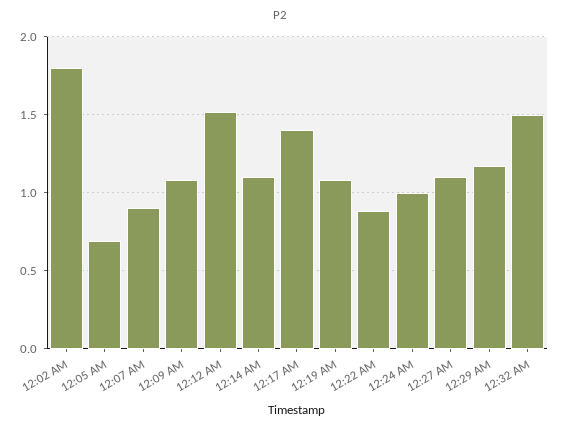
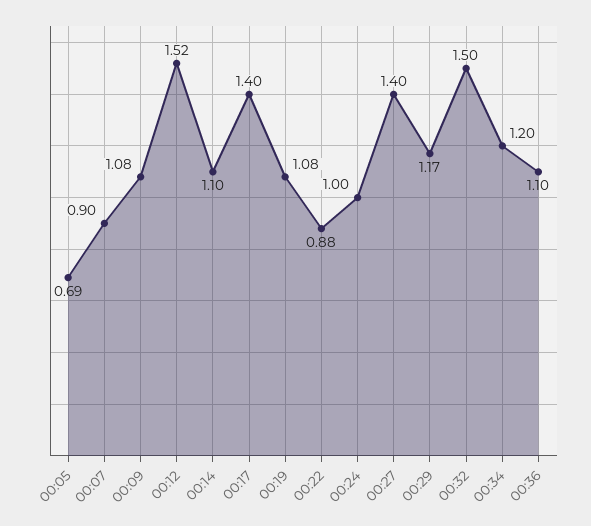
12:02 AM: 1.8 -> none
12:27 AM: 1.1 -> 1.4
00:34: none -> 1.2
00:36: none -> 1.1

